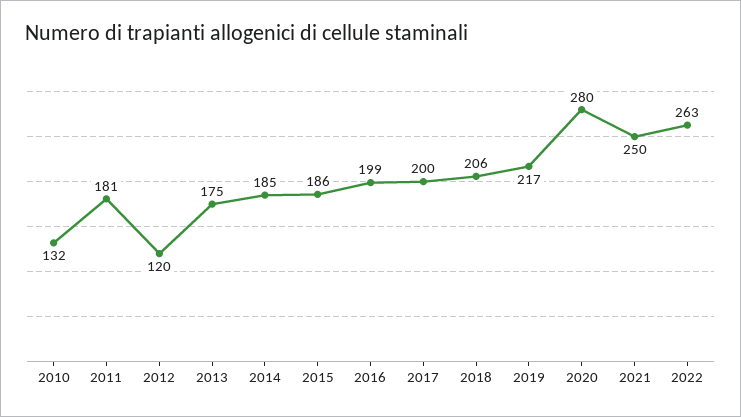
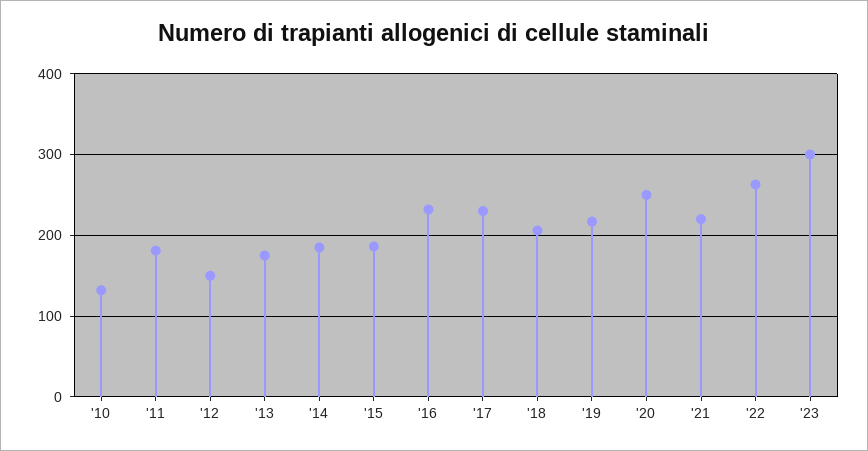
2012: 120 -> 150
2016: 199 -> 230
2017: 200 -> 230
2020: 280 -> 250
2021: 250 -> 220
'23: none -> 300

